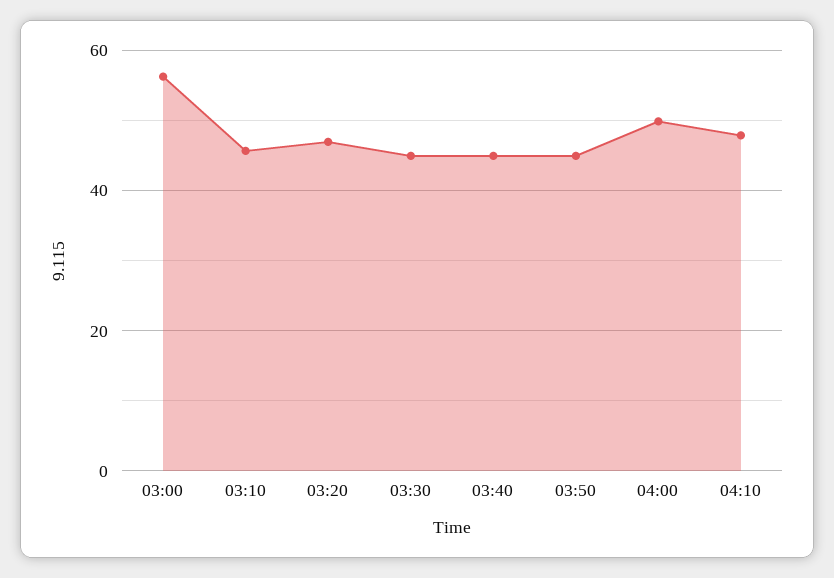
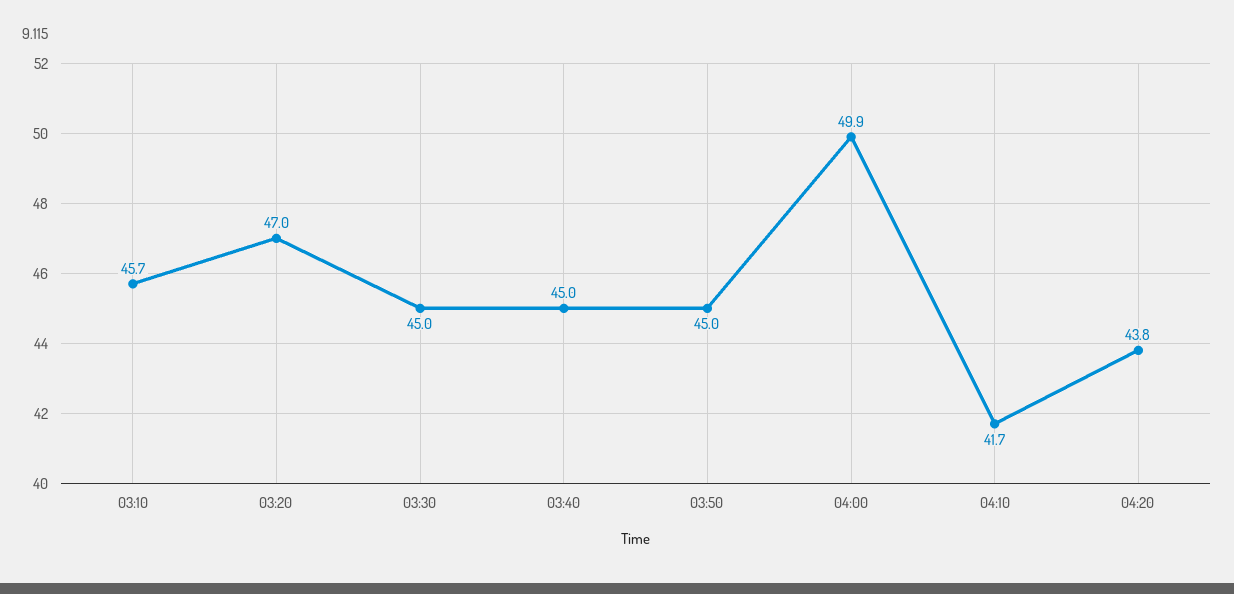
03:00: 56 -> none
04:10: 48 -> 41.7
04:20: none -> 43.8

